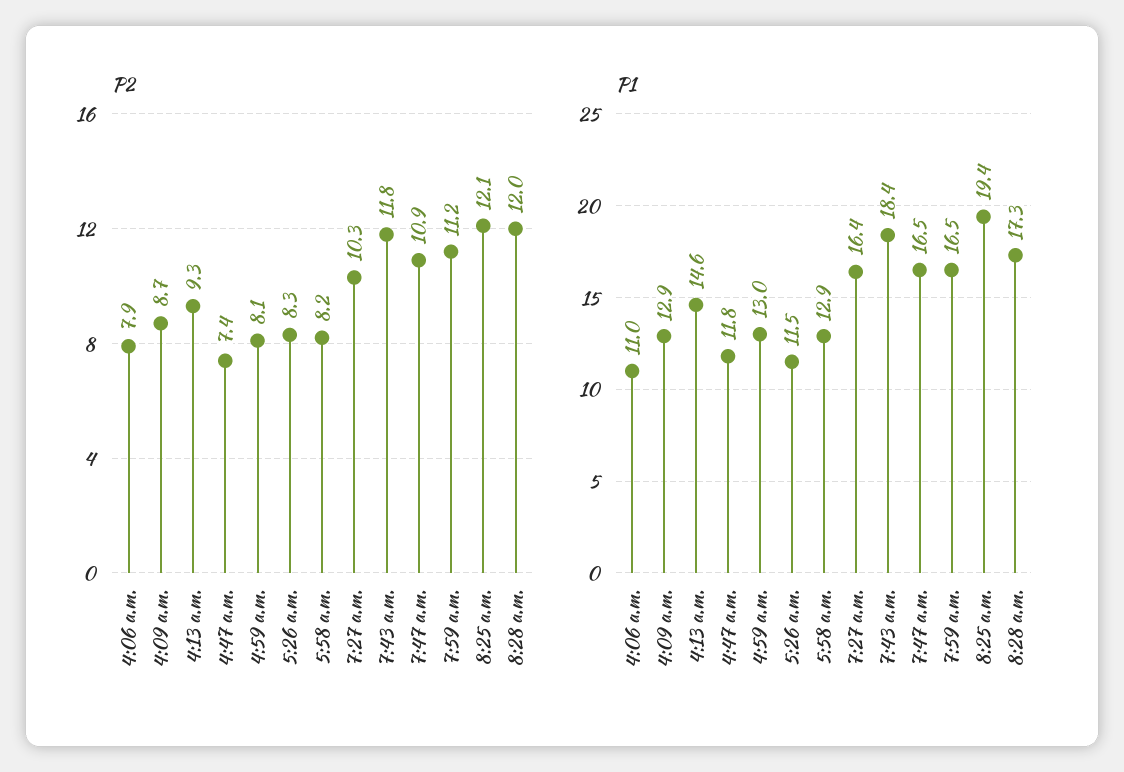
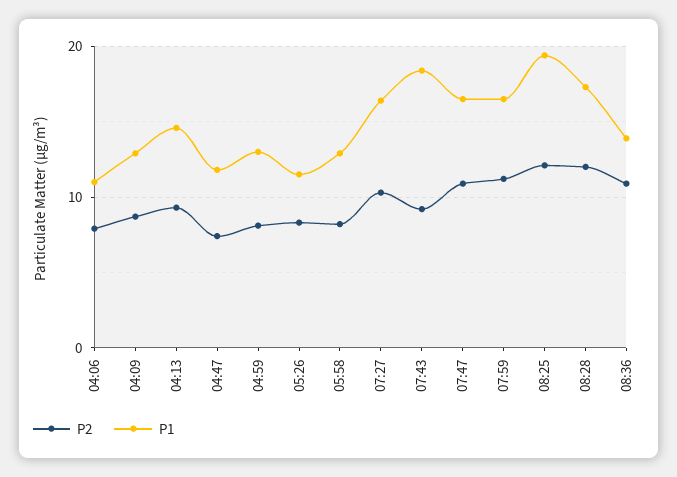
P2, 7:43 a.m.: 11.8 -> 9
P2, 08:36: none -> 11
P1, 08:36: none -> 14

